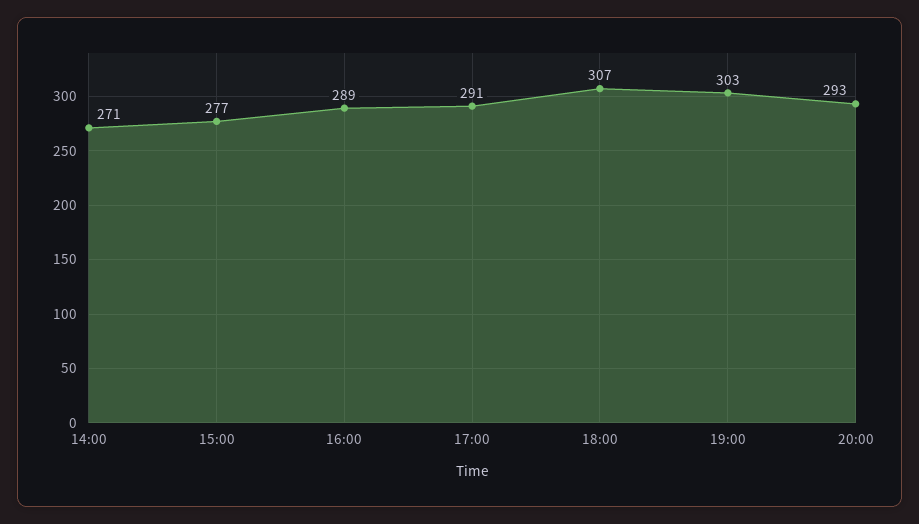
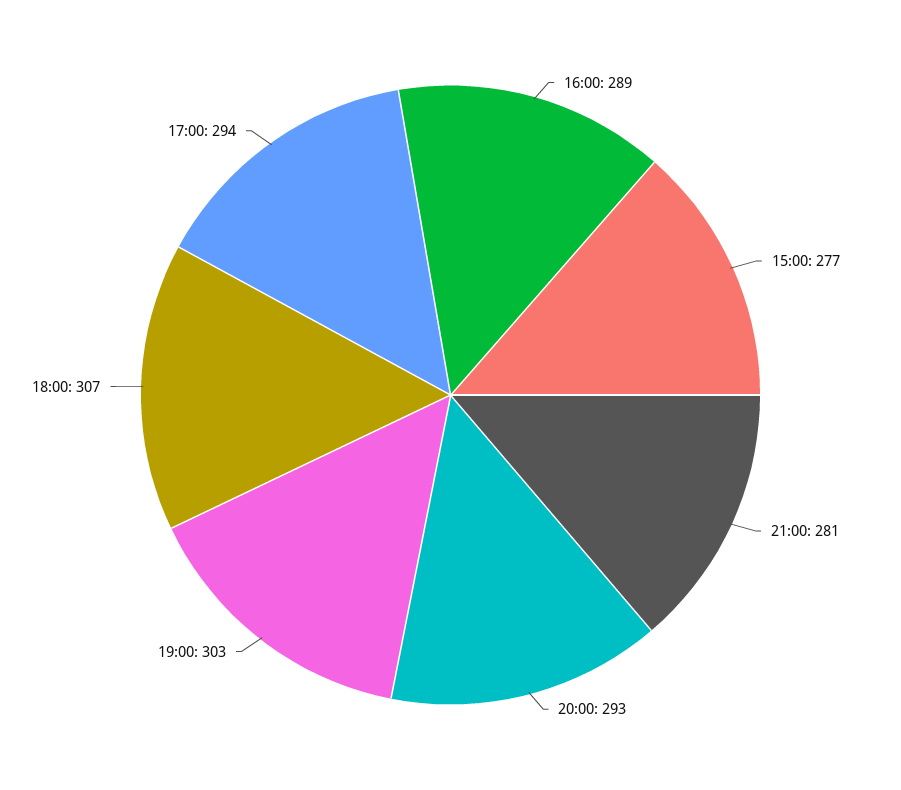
14:00: 271 -> none
17:00: 291 -> 294
21:00: none -> 281

